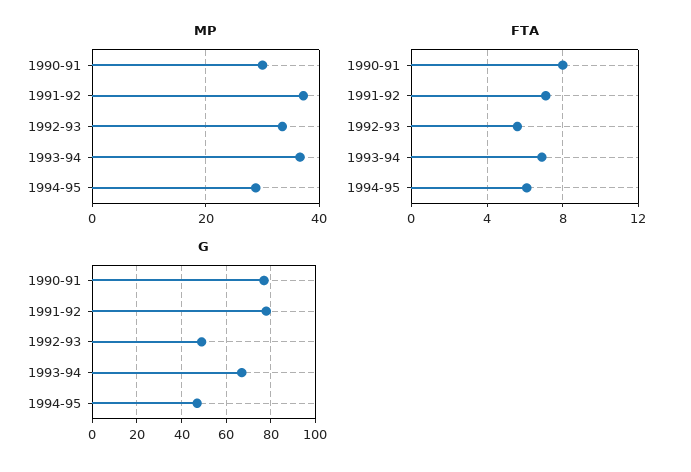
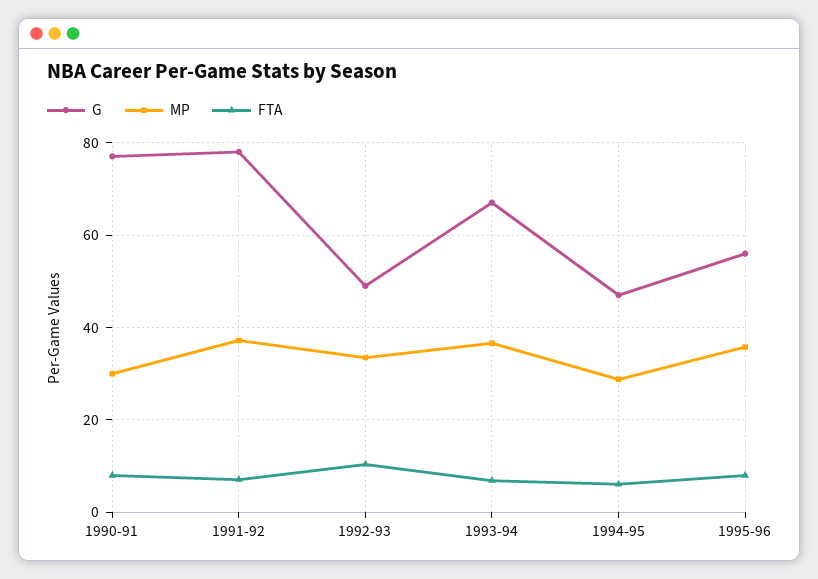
FTA, 1992-93: 5.5 -> 10
G, 1995-96: none -> 56
MP, 1995-96: none -> 36
FTA, 1995-96: none -> 8

